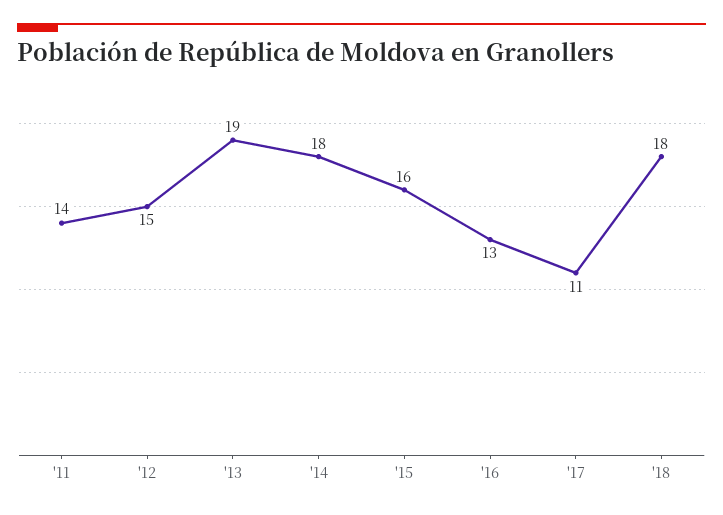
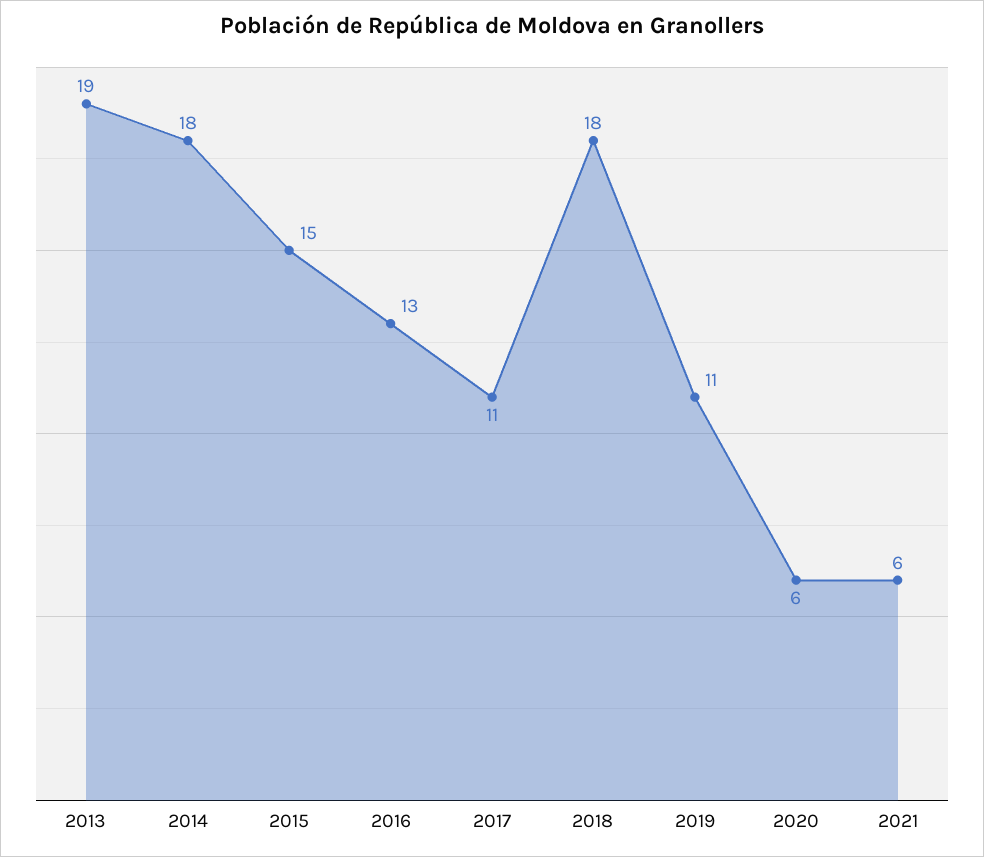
'11: 14 -> none
'12: 15 -> none
'15: 16 -> 15
2019: none -> 11
2020: none -> 6
2021: none -> 6

